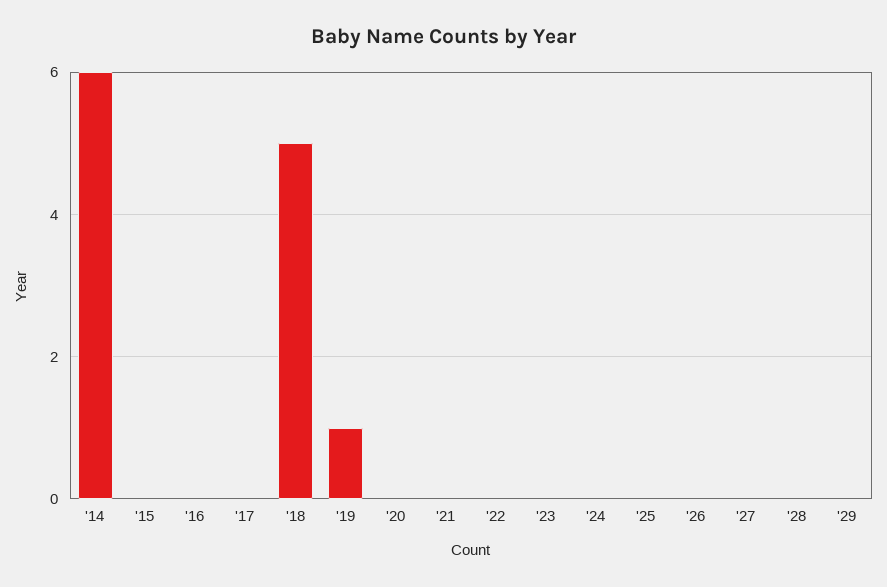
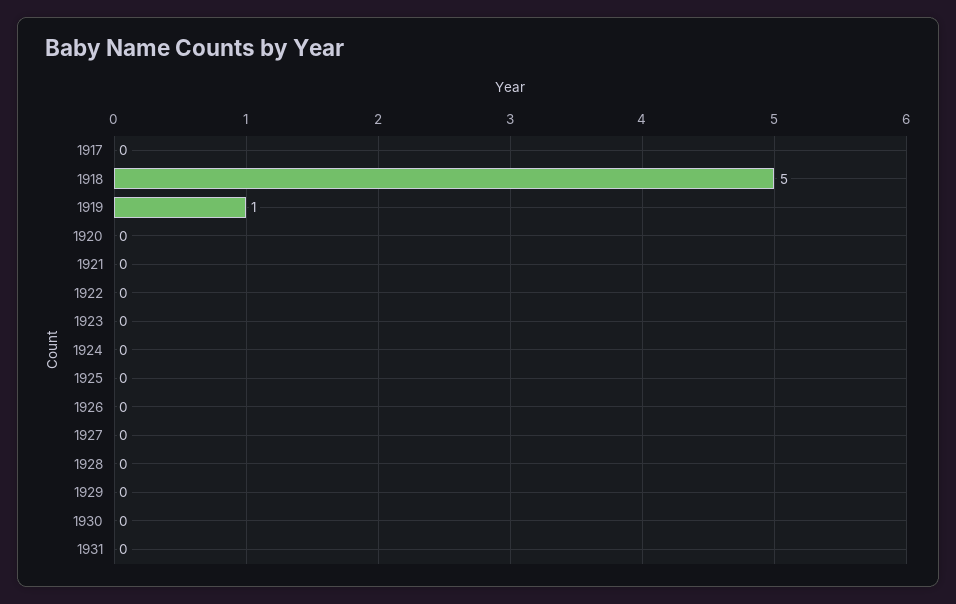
'14: 6 -> none
'15: 0 -> none
'16: 0 -> none
1930: none -> 0
1931: none -> 0

